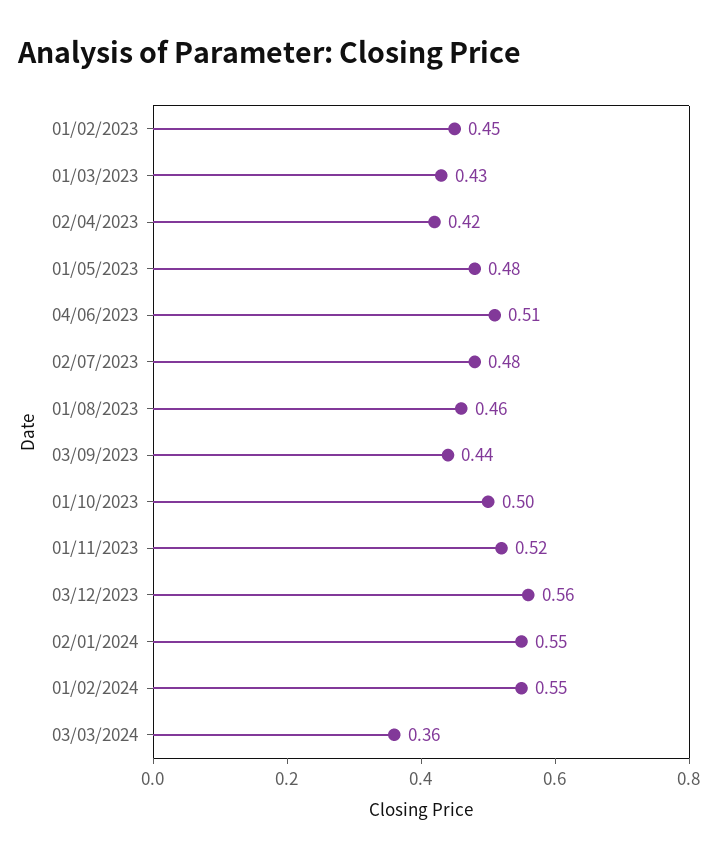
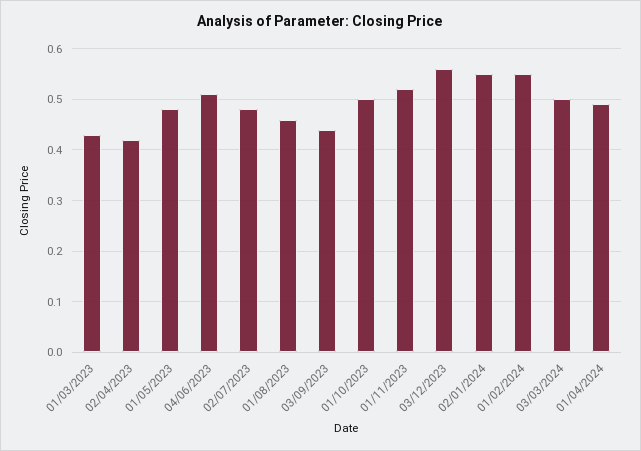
01/02/2023: 0.45 -> none
03/03/2024: 0.36 -> 0.5
01/04/2024: none -> 0.5

